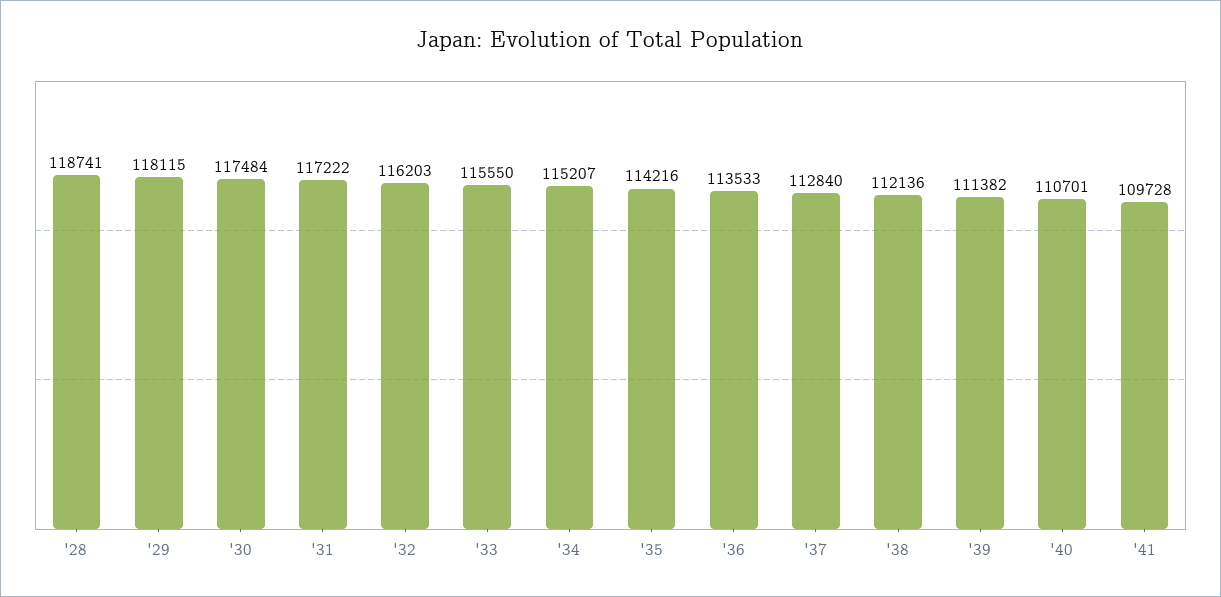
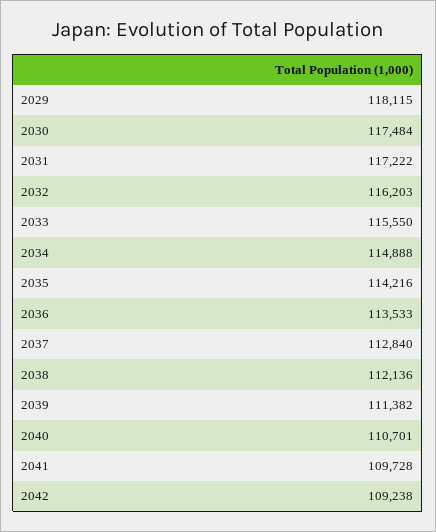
'28: 118741 -> none
'34: 115207 -> 114888
2042: none -> 109238

